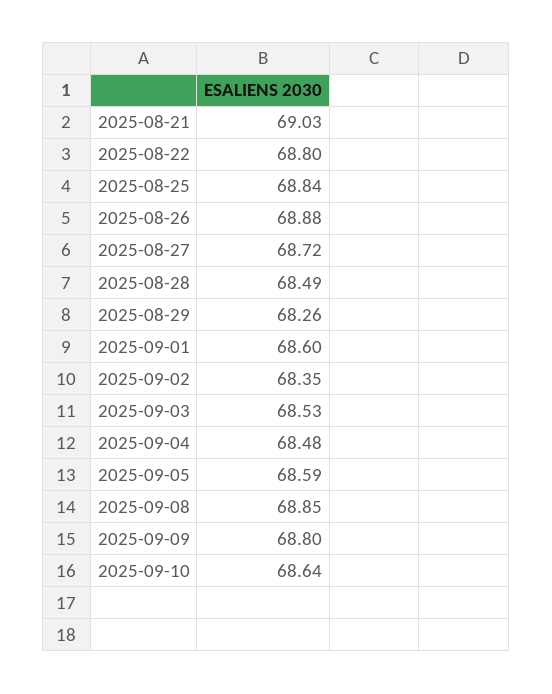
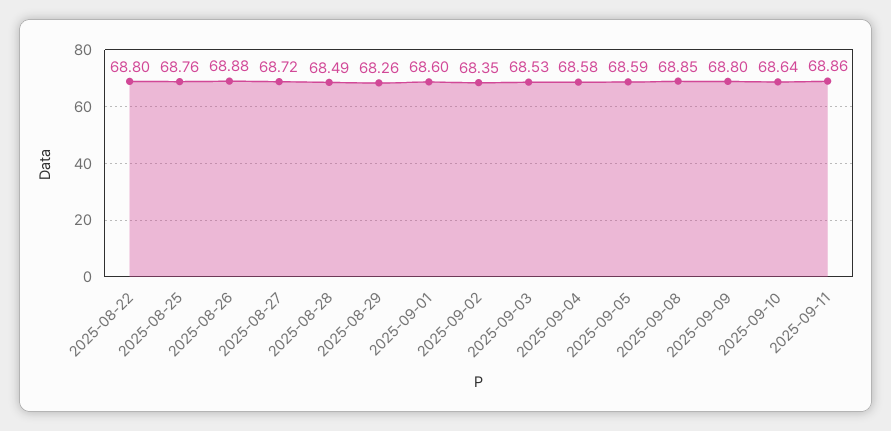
2025-08-21: 69.03 -> none
2025-08-25: 68.84 -> 68.76
2025-09-04: 68.48 -> 68.58
2025-09-11: none -> 68.86

